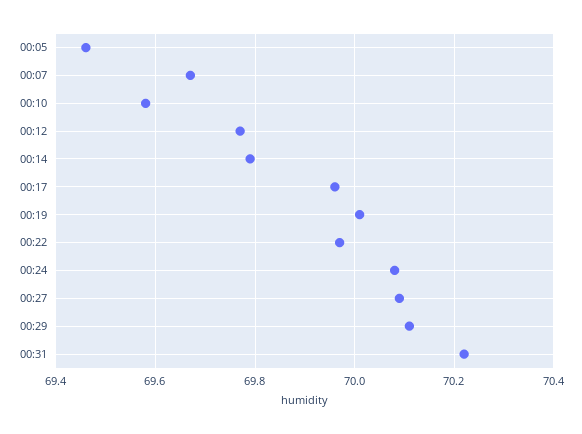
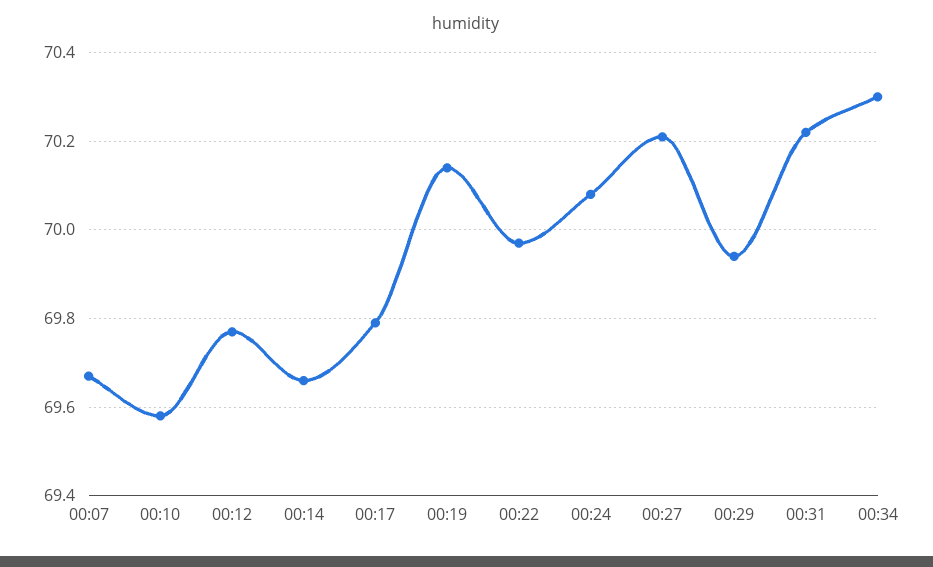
00:05: 69.45 -> none
00:14: 69.8 -> 69.65
00:17: 69.95 -> 69.8
00:19: 70 -> 70.15
00:27: 70.1 -> 70.2
00:29: 70.1 -> 69.95
00:34: none -> 70.3

